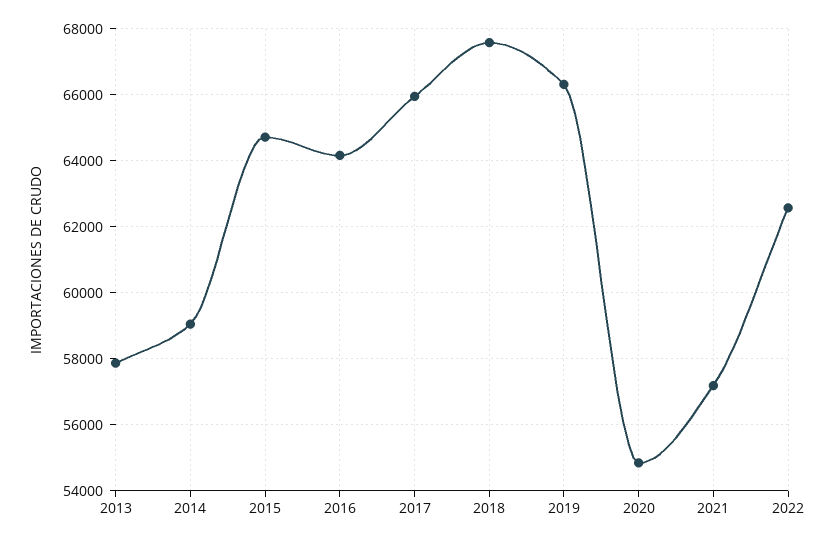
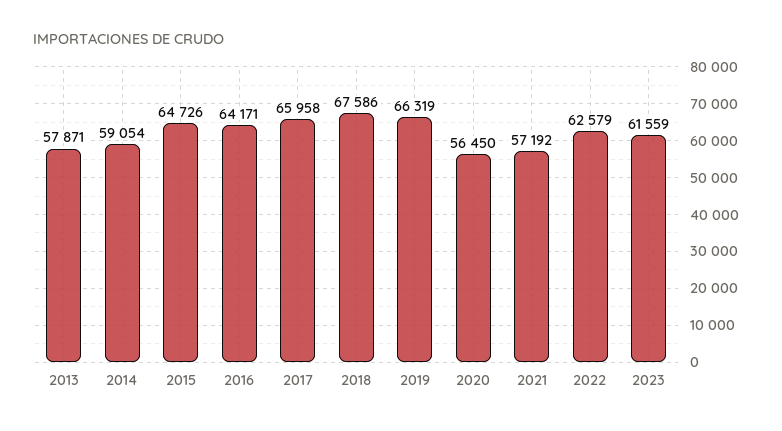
2020: 54800 -> 56450
2023: none -> 61559

